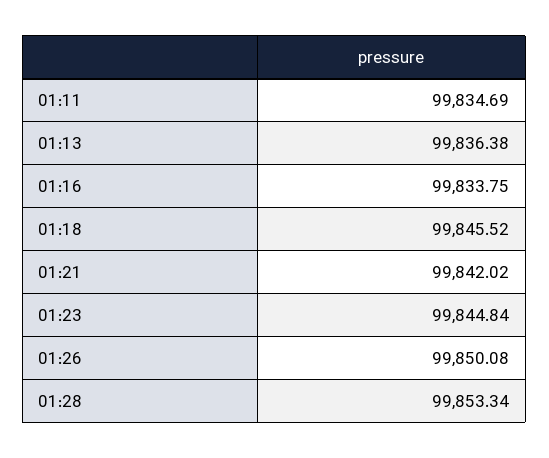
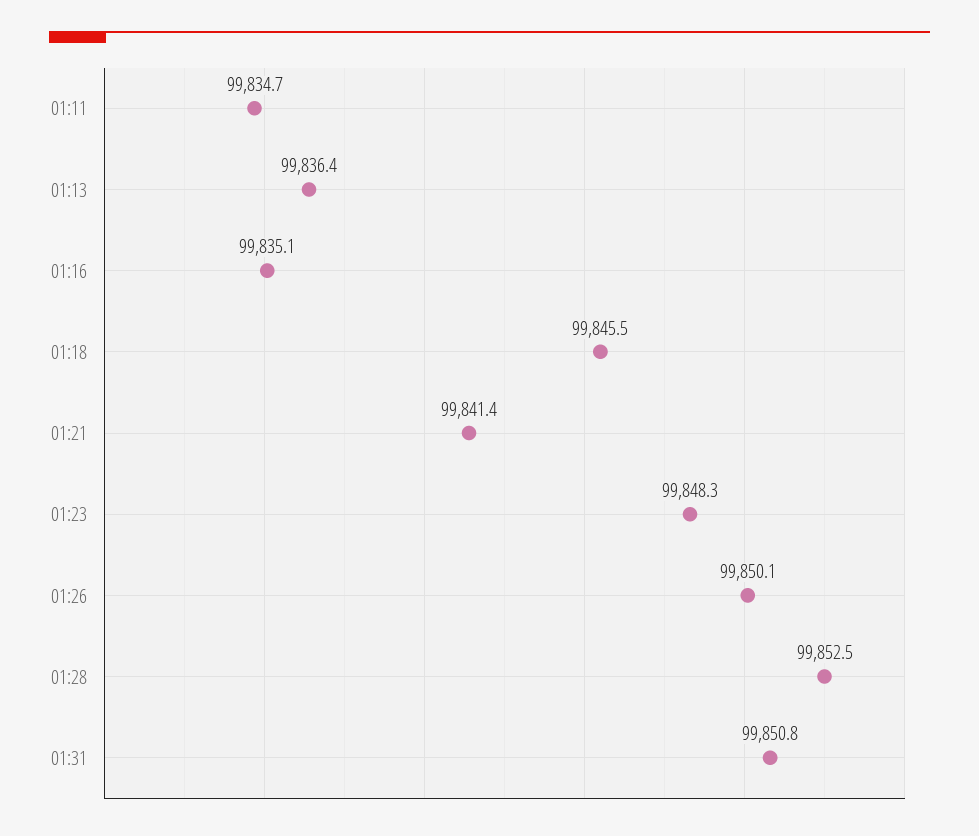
01:16: 99833.75 -> 99835.1
01:21: 99842.02 -> 99841.4
01:23: 99844.84 -> 99848.3
01:28: 99853.34 -> 99852.5
01:31: none -> 99850.8

